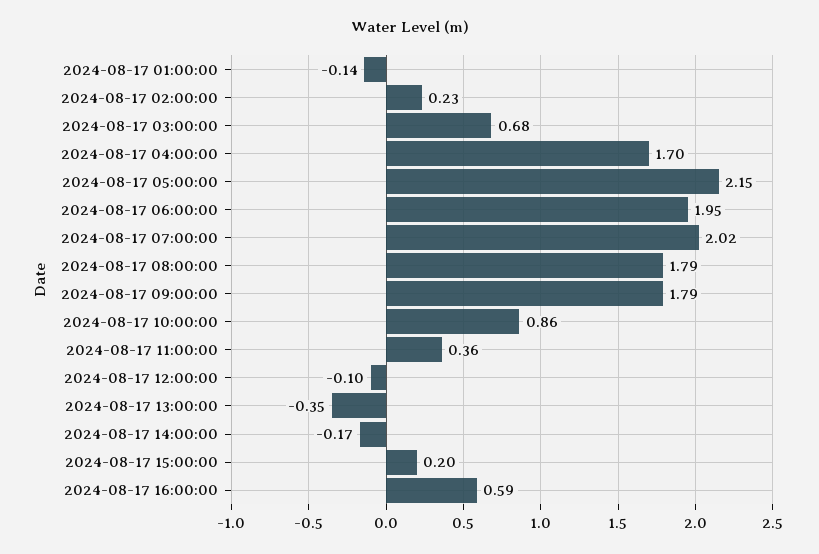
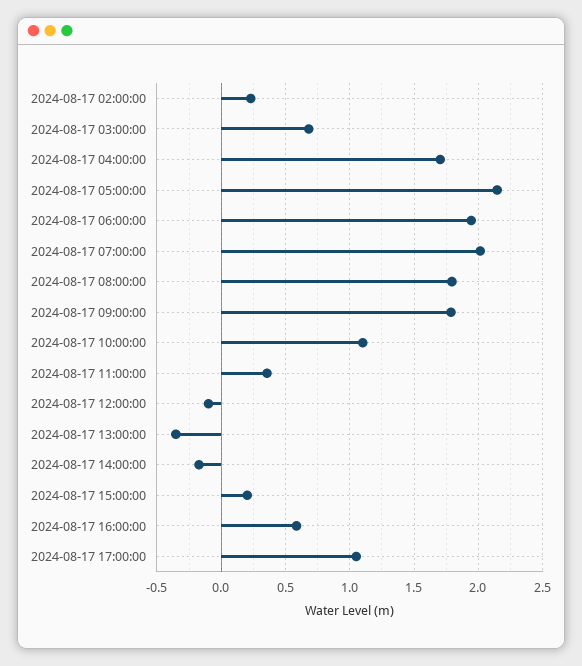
2024-08-17 01:00:00: -0.14 -> none
2024-08-17 10:00:00: 0.86 -> 1.1
2024-08-17 17:00:00: none -> 1.05

